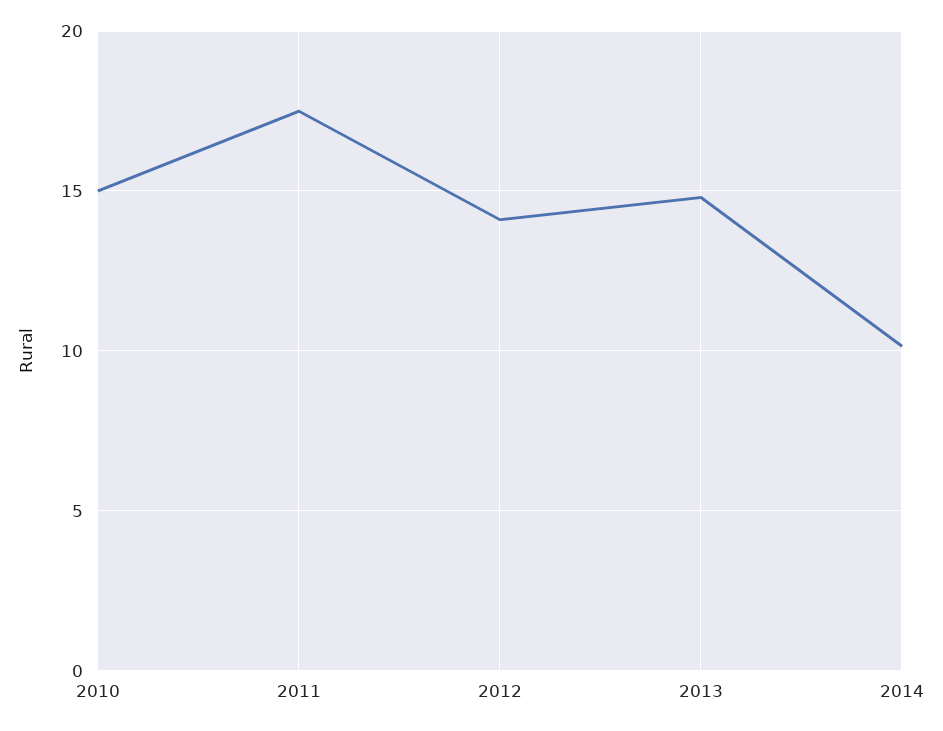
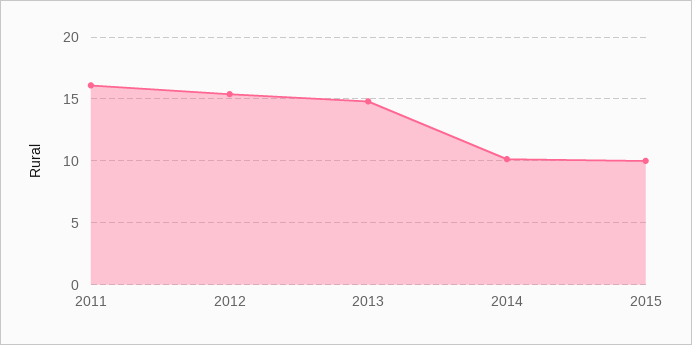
2010: 15 -> none
2011: 17.5 -> 16
2012: 14 -> 15.5
2015: none -> 10

